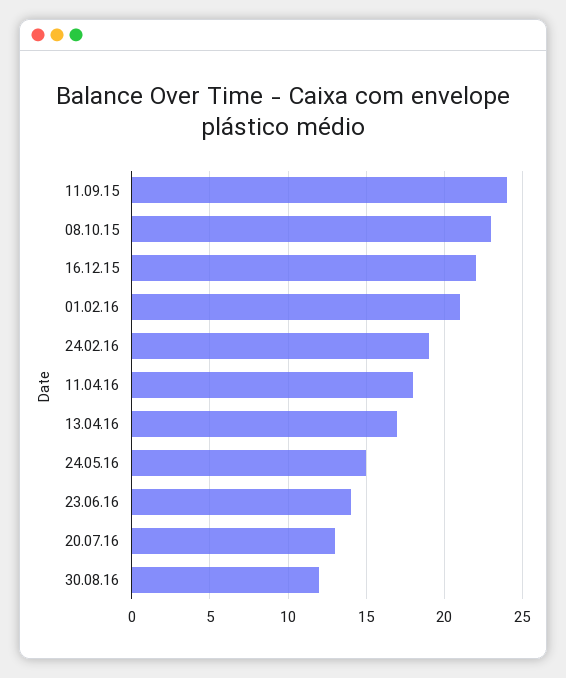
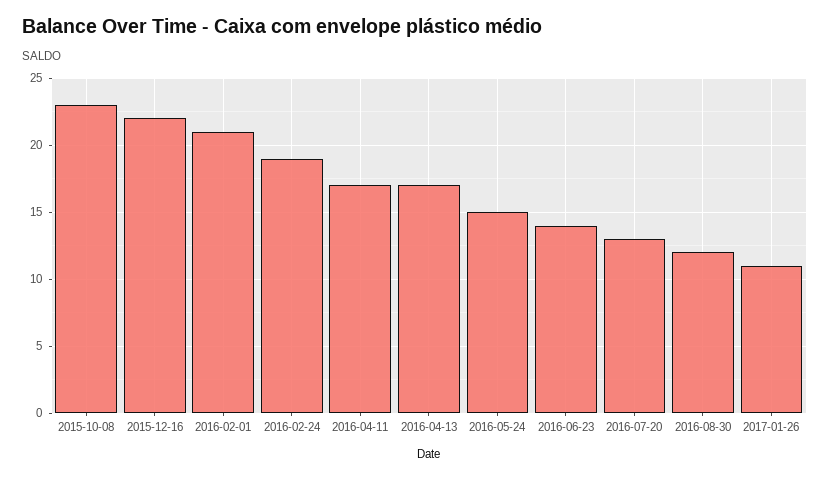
11.09.15: 24 -> none
11.04.16: 18 -> 17
2017-01-26: none -> 11

